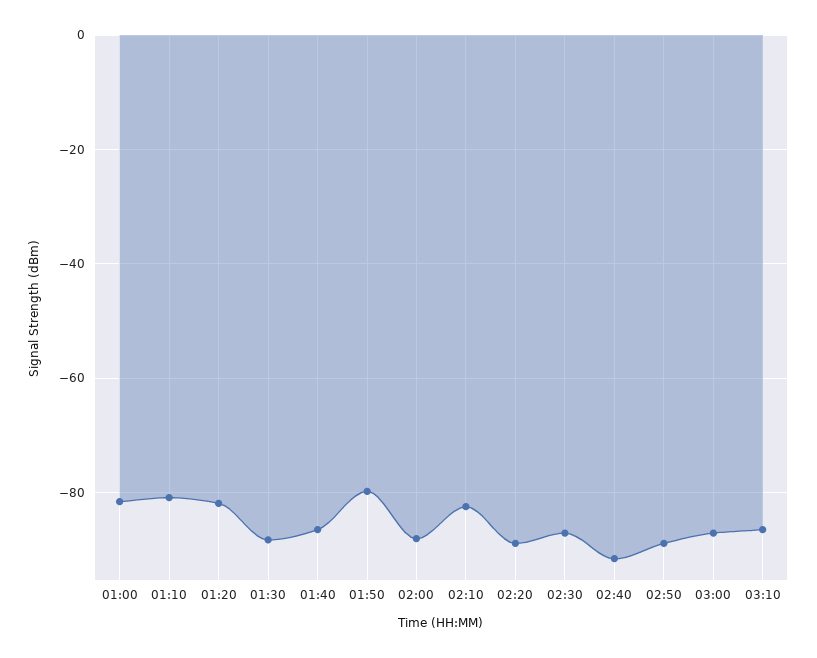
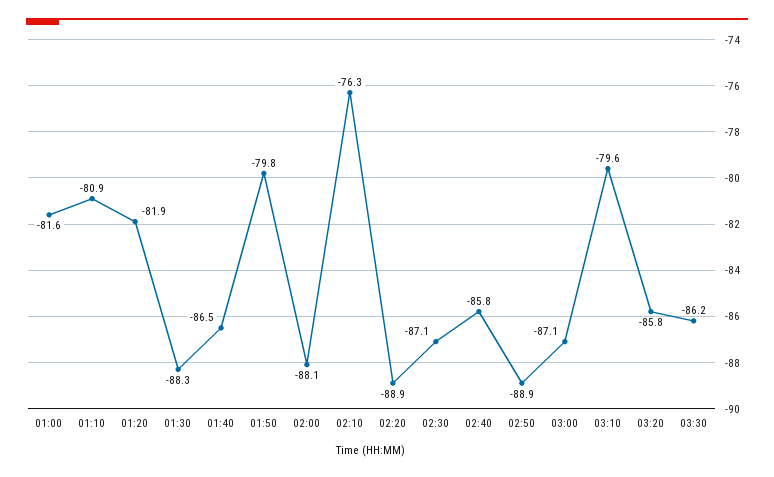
02:10: -82 -> -76.3
02:40: -92 -> -85.8
03:10: -86 -> -79.6
03:20: none -> -85.8
03:30: none -> -86.2

